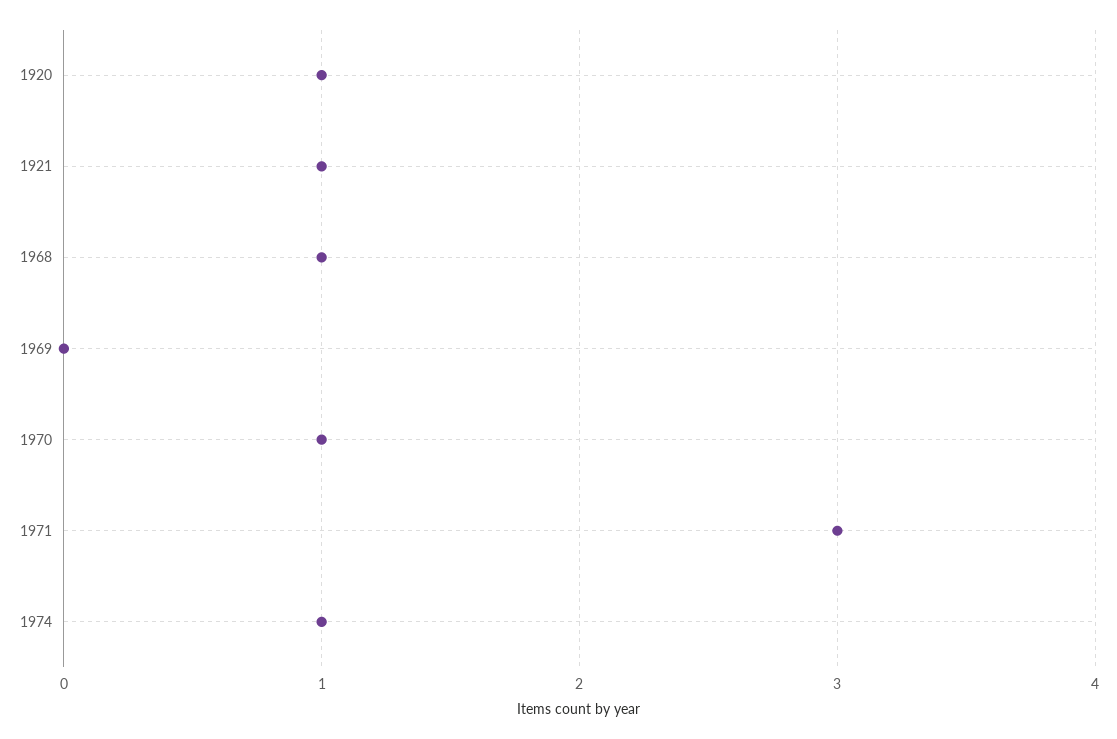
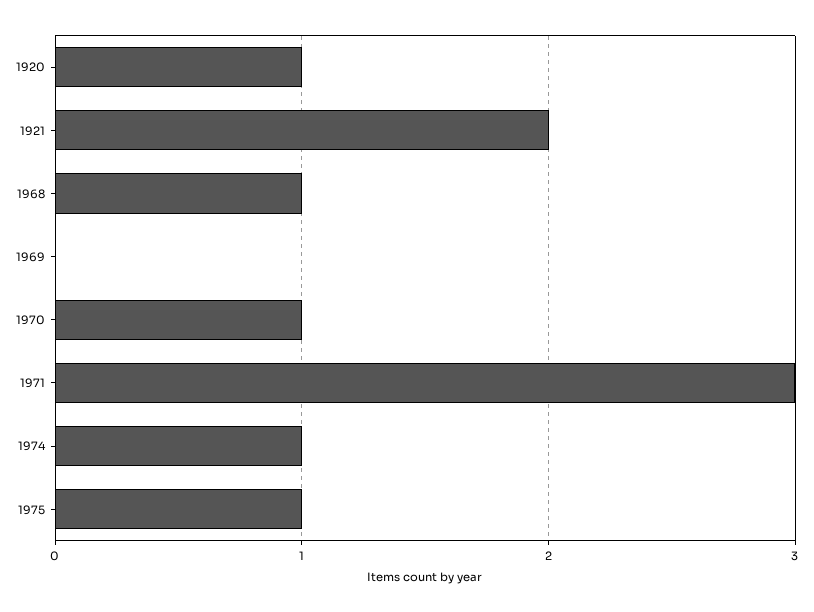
1921: 1 -> 2
1975: none -> 1

